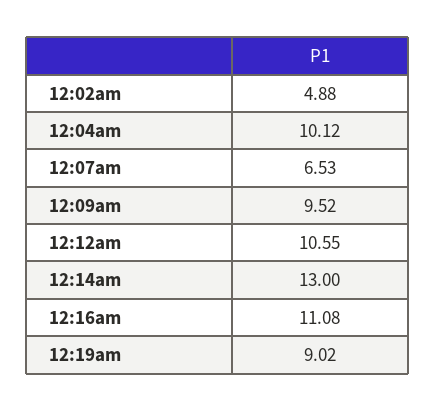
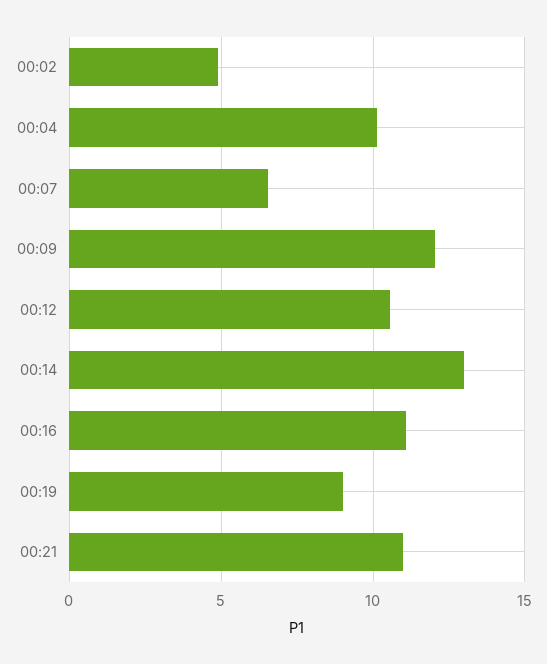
12:09am: 9.52 -> 12
00:21: none -> 11

